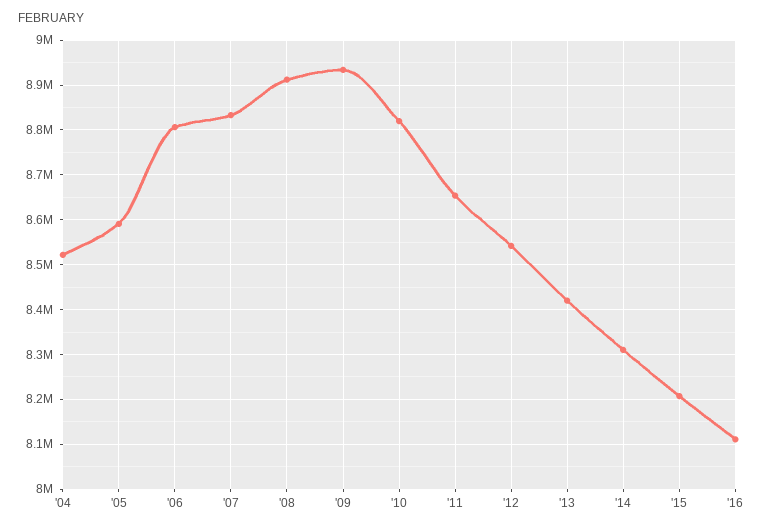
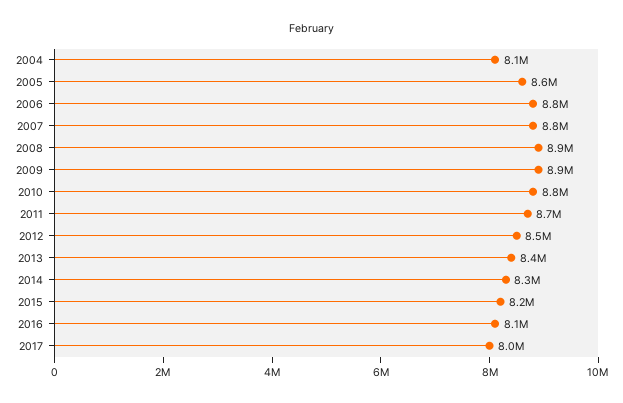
'04: 8520000 -> 8100000
2017: none -> 8000000

